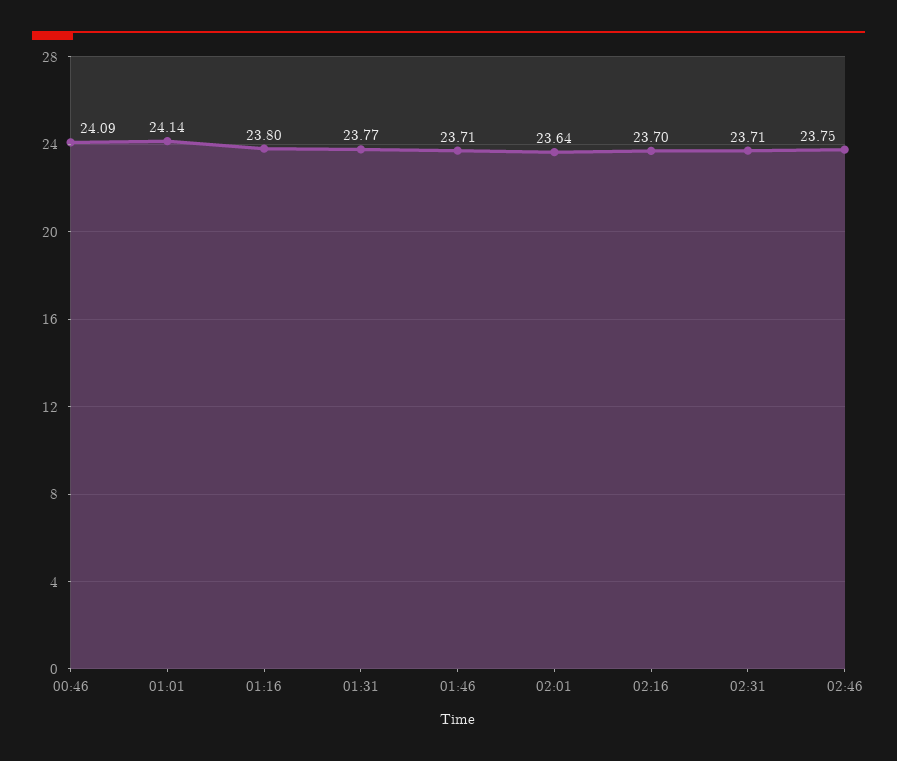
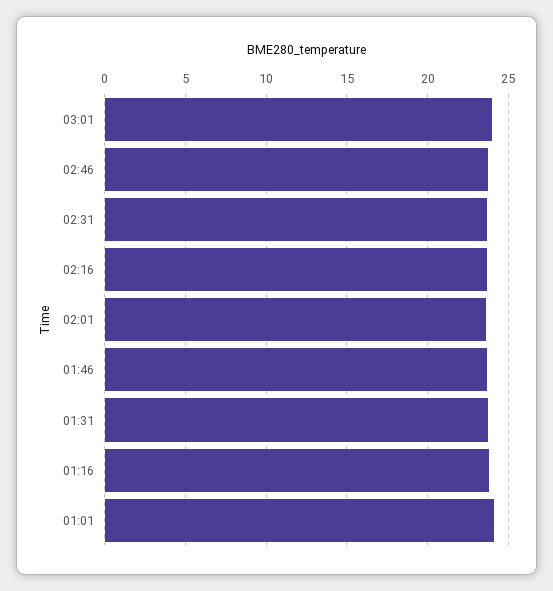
00:46: 24.09 -> none
03:01: none -> 24

